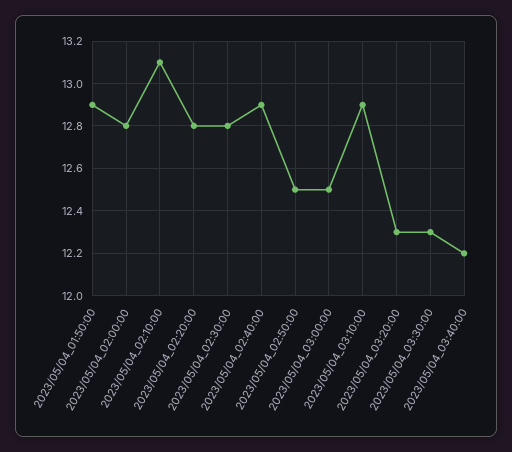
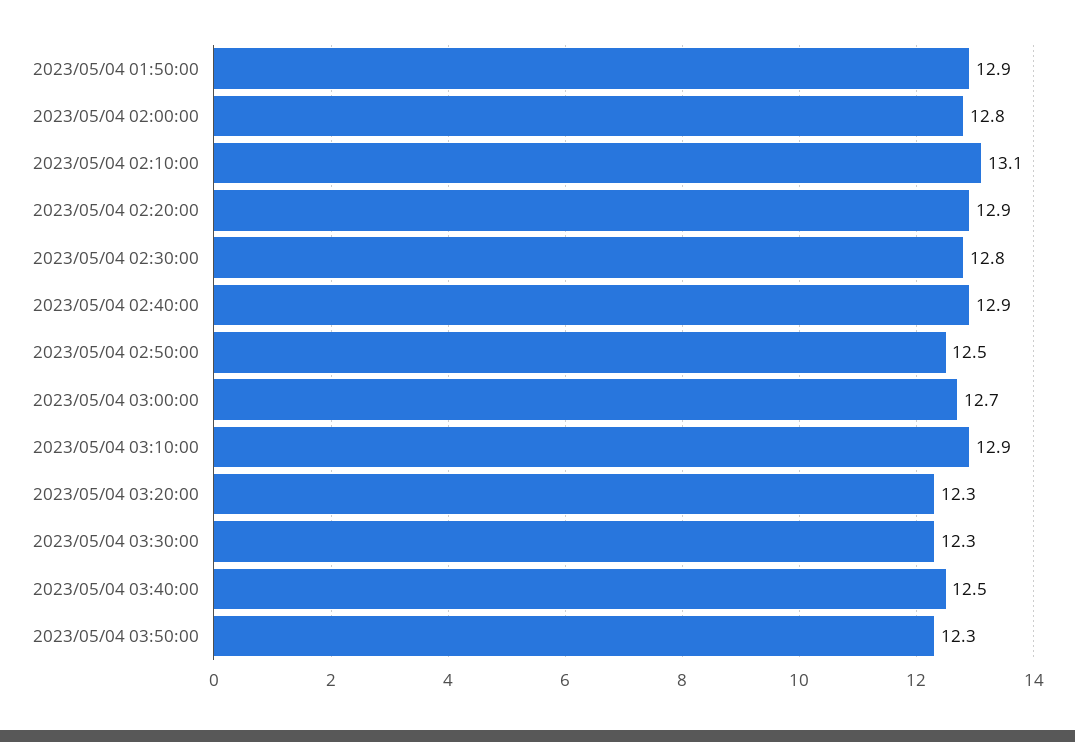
2023/05/04_02:20:00: 12.8 -> 12.9
2023/05/04_03:00:00: 12.5 -> 12.7
2023/05/04_03:40:00: 12.2 -> 12.5
2023/05/04 03:50:00: none -> 12.3

